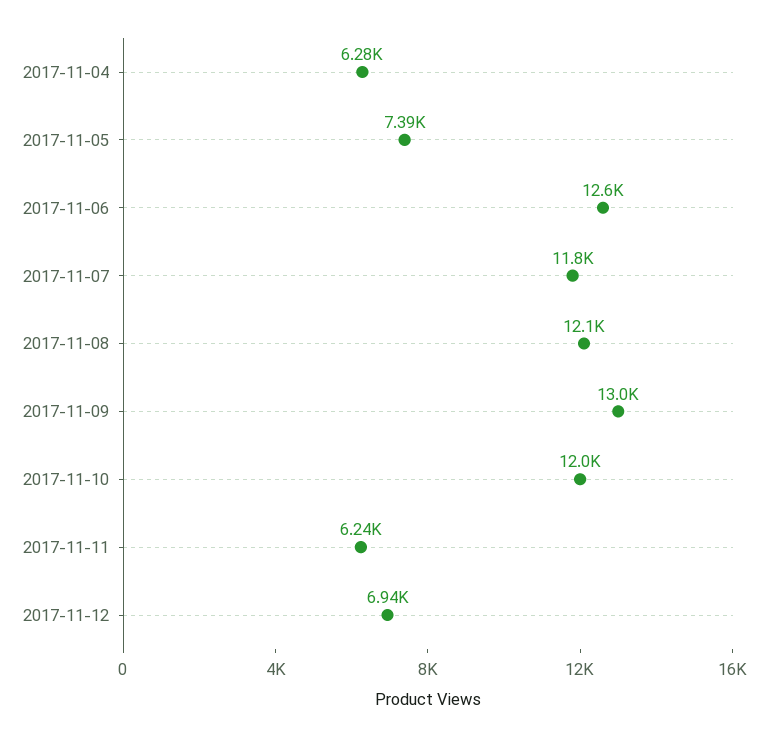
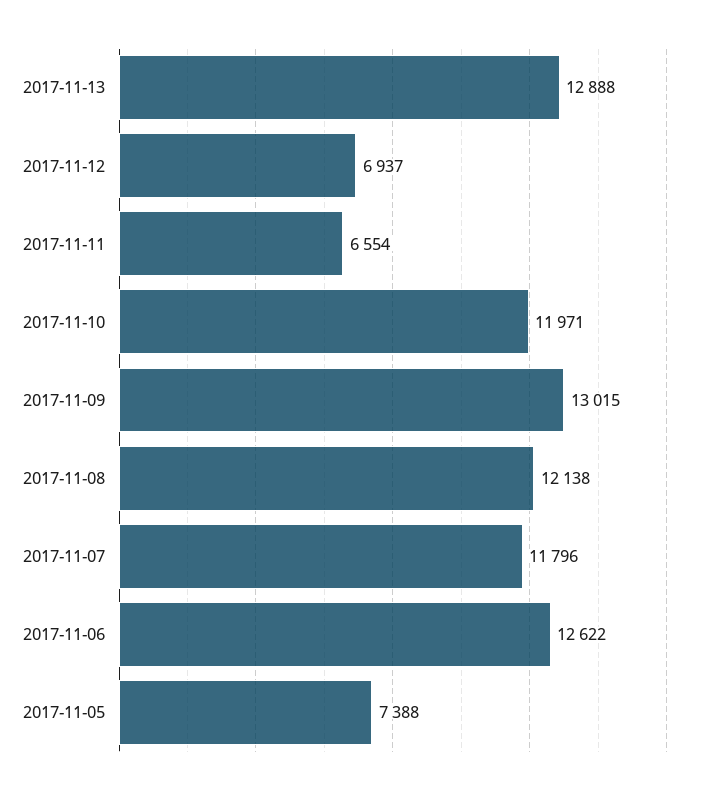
2017-11-04: 6280 -> none
2017-11-11: 6240 -> 6554
2017-11-13: none -> 12888

